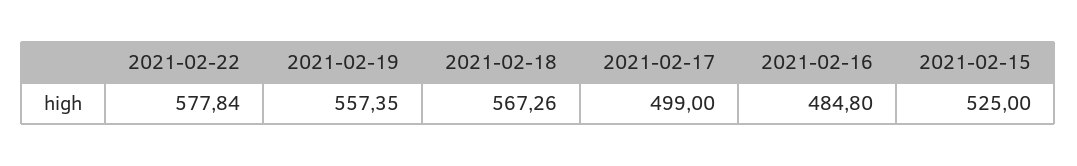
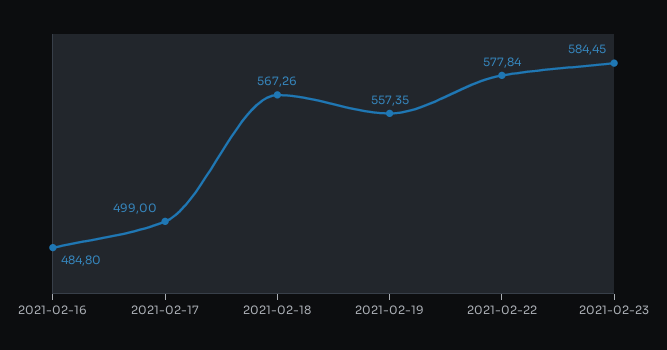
2021-02-15: 525 -> none
2021-02-23: none -> 584.45

